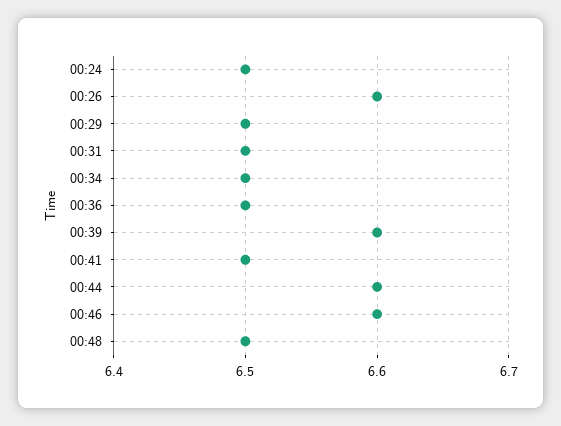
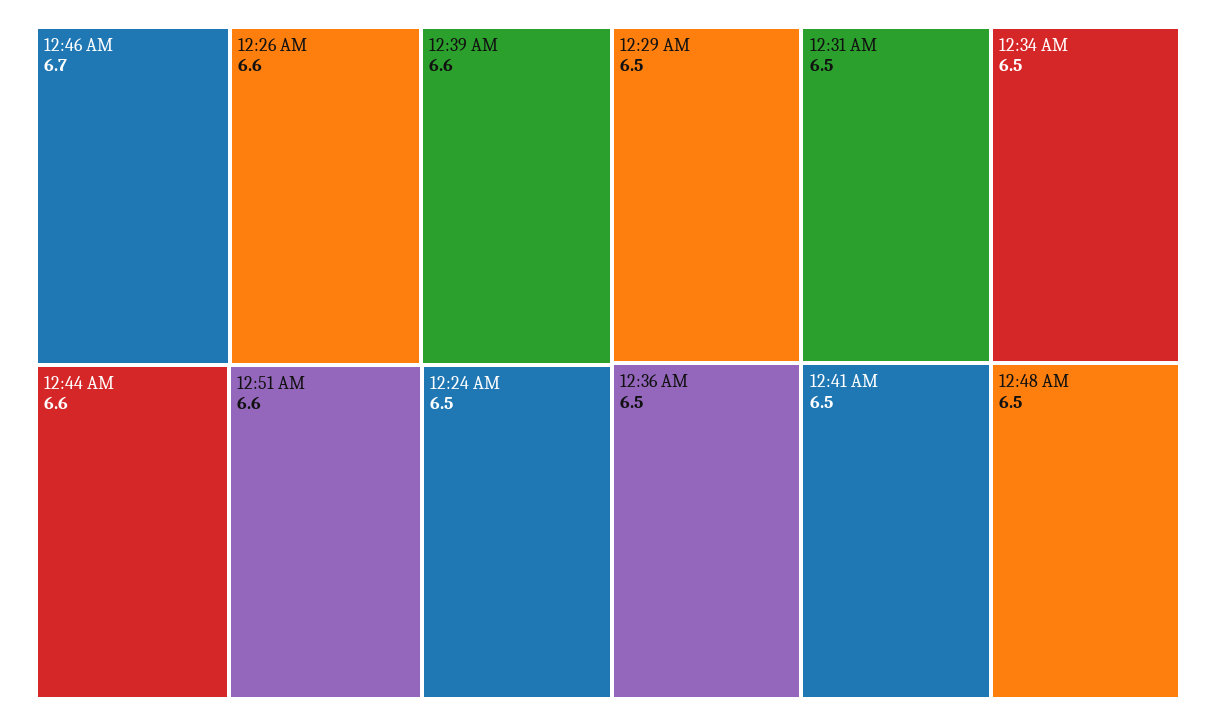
00:46: 6.6 -> 6.7
12:51 AM: none -> 6.6

